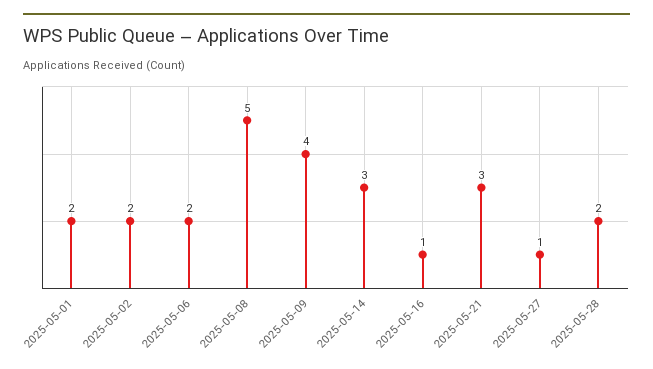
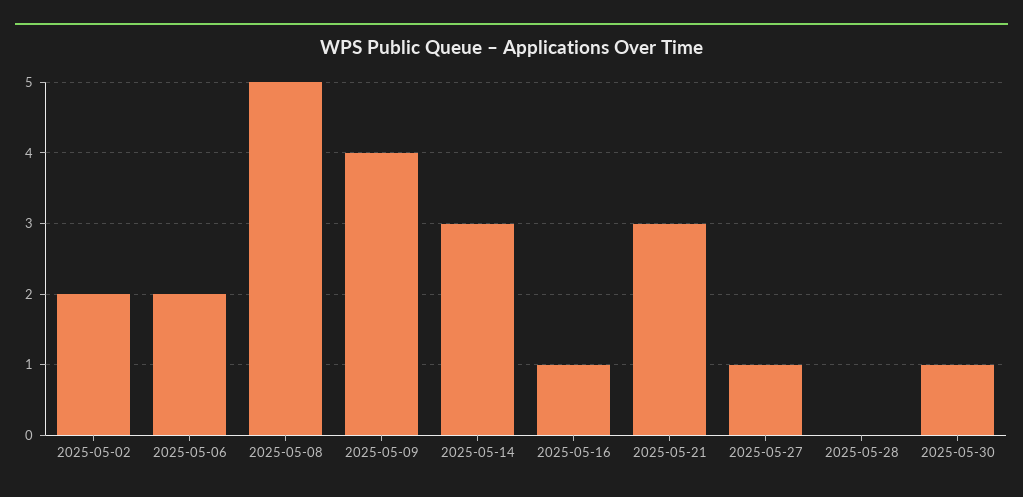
2025-05-01: 2 -> none
2025-05-28: 2 -> 0
2025-05-30: none -> 1

